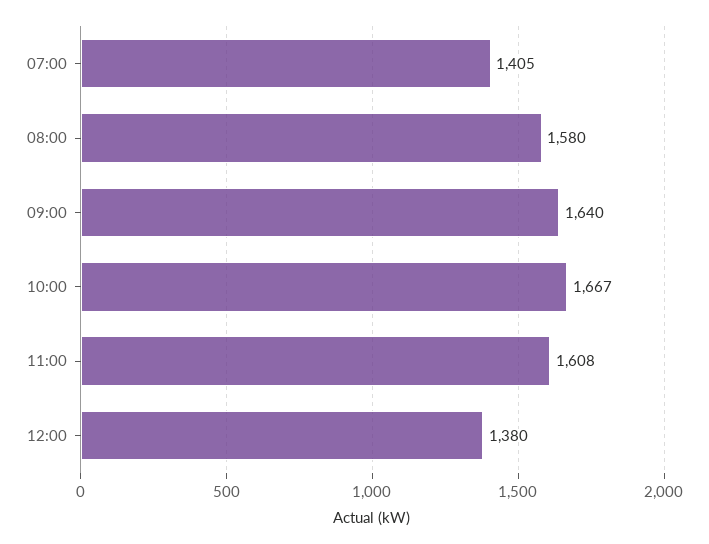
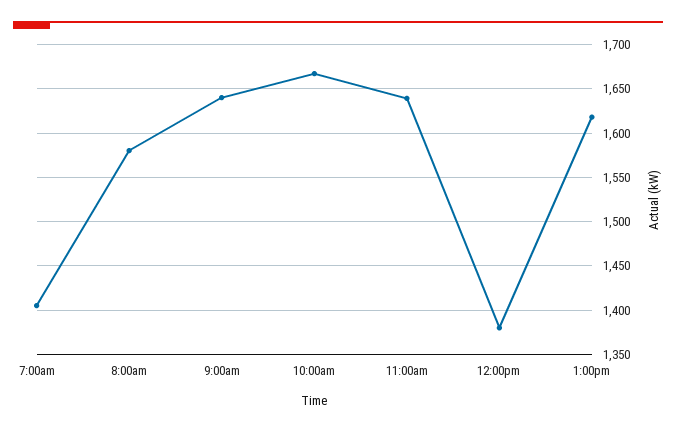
11:00: 1608 -> 1640
1:00pm: none -> 1620

